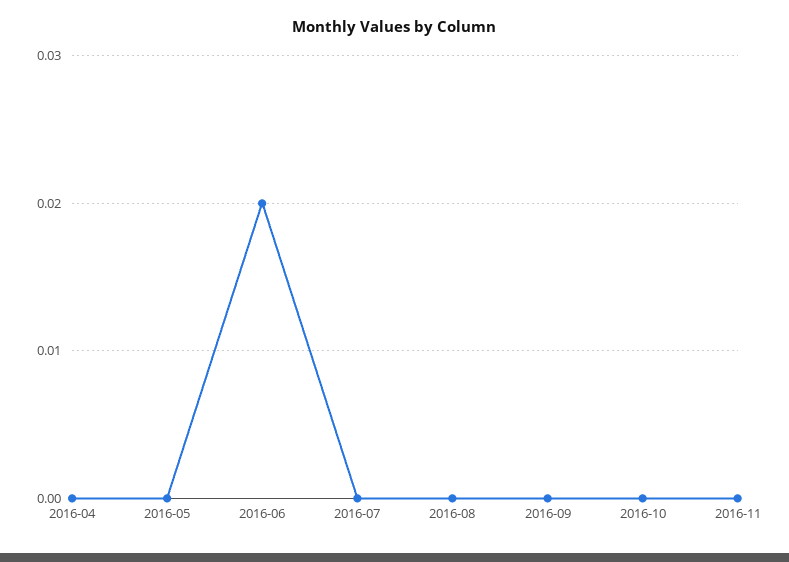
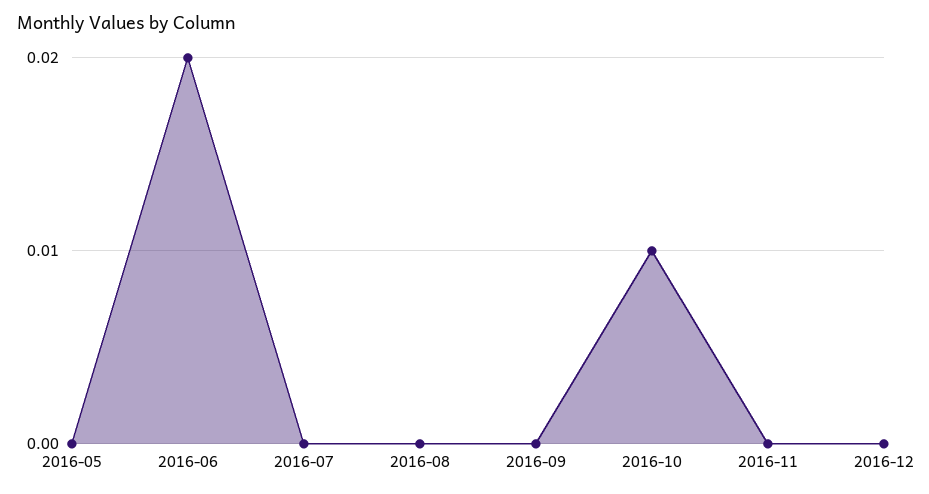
2016-04: 0 -> none
2016-10: 0 -> 0.01
2016-12: none -> 0

